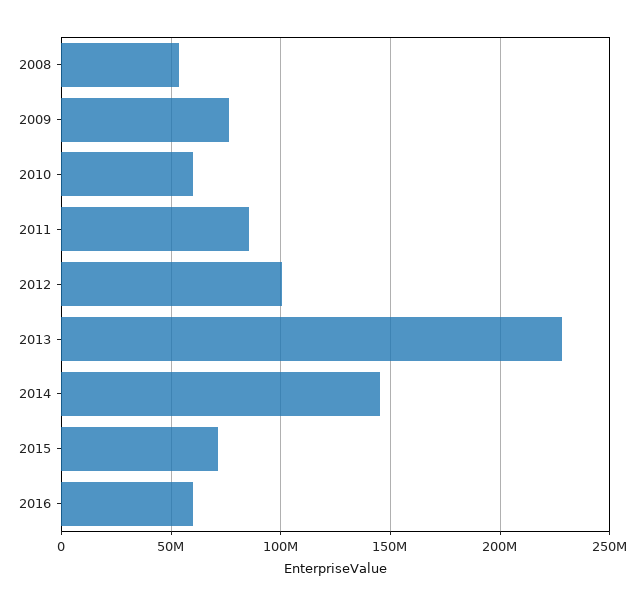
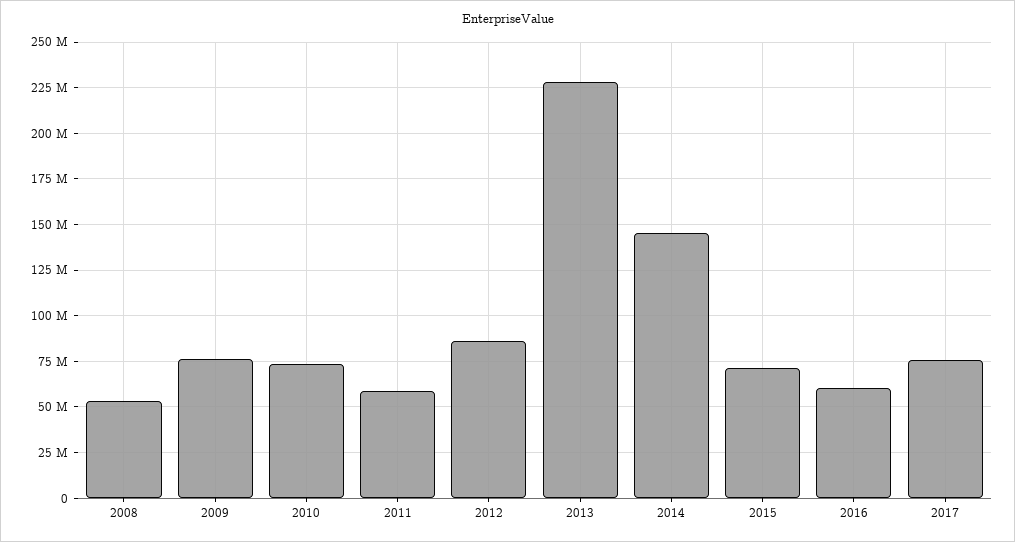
2010: 60000000 -> 75000000
2011: 85000000 -> 60000000
2012: 100000000 -> 85000000
2017: none -> 75000000

